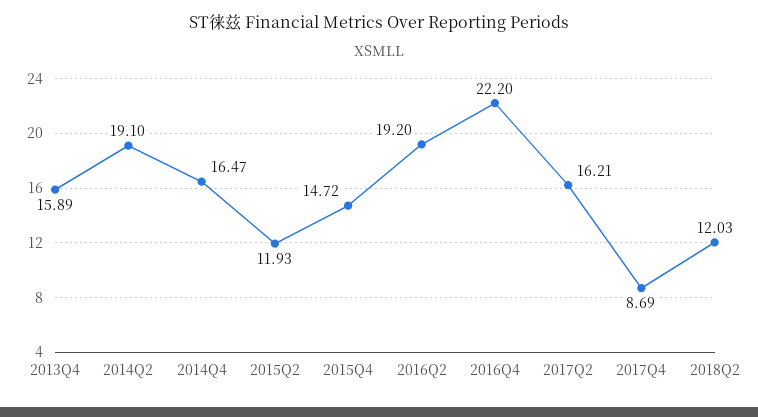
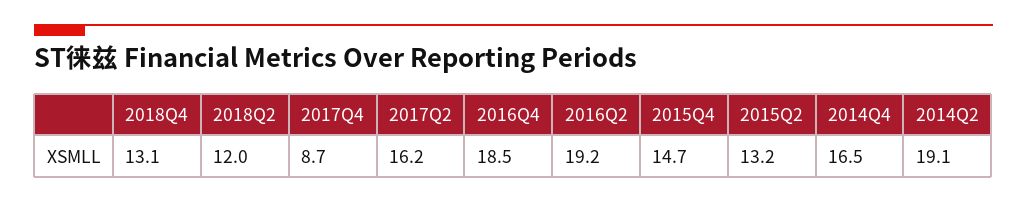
2013Q4: 15.89 -> none
2015Q2: 11.93 -> 13.2
2016Q4: 22.2 -> 18.5
2018Q4: none -> 13.1

